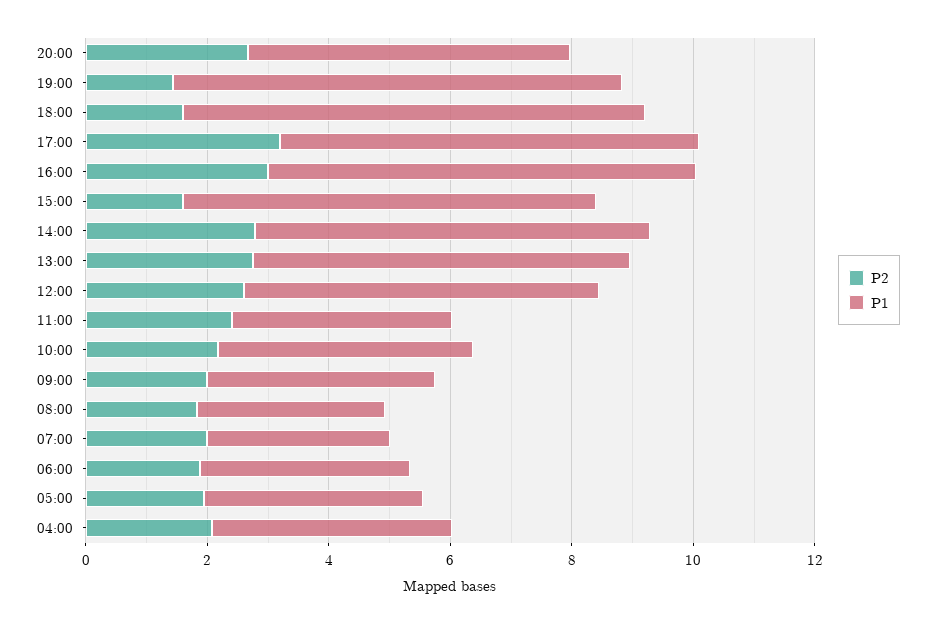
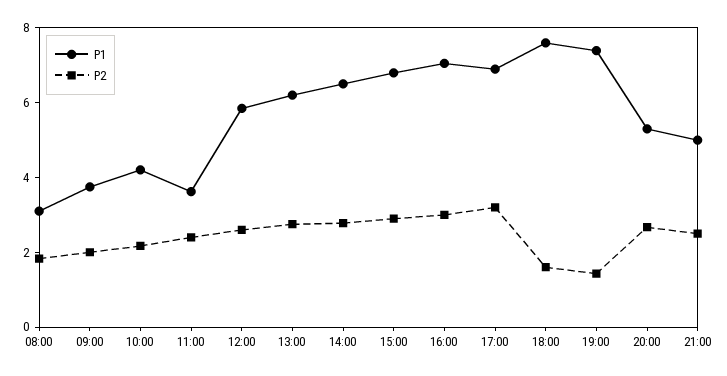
P2, 15:00: 1.5 -> 3
P2, 07:00: 2 -> none
P1, 07:00: 3 -> none
P2, 06:00: 2 -> none
P1, 06:00: 3.5 -> none
P2, 05:00: 2 -> none
P1, 05:00: 3.5 -> none
P2, 04:00: 2 -> none
P1, 04:00: 4 -> none
P1, 21:00: none -> 5
P2, 21:00: none -> 2.5

